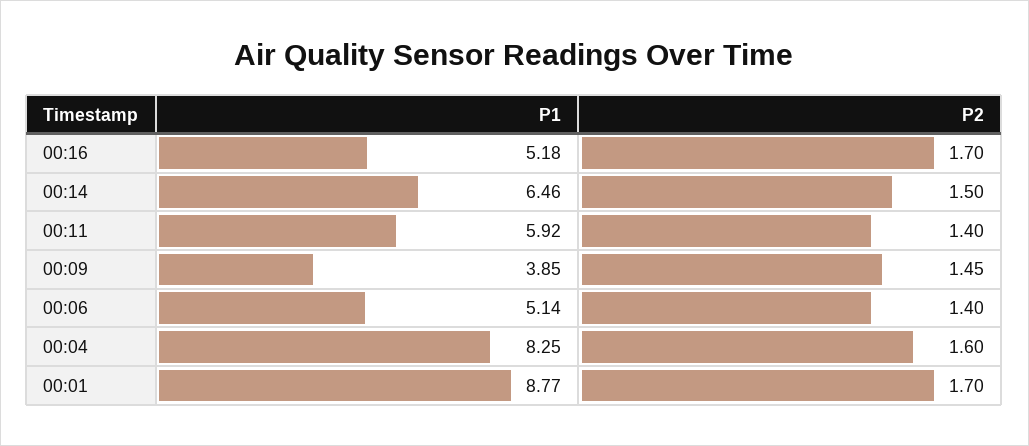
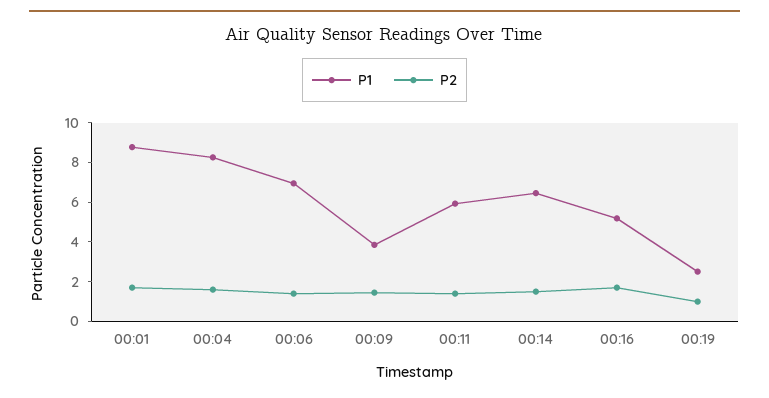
P1, 00:06: 5.14 -> 7
P1, 00:19: none -> 2.5
P2, 00:19: none -> 1

